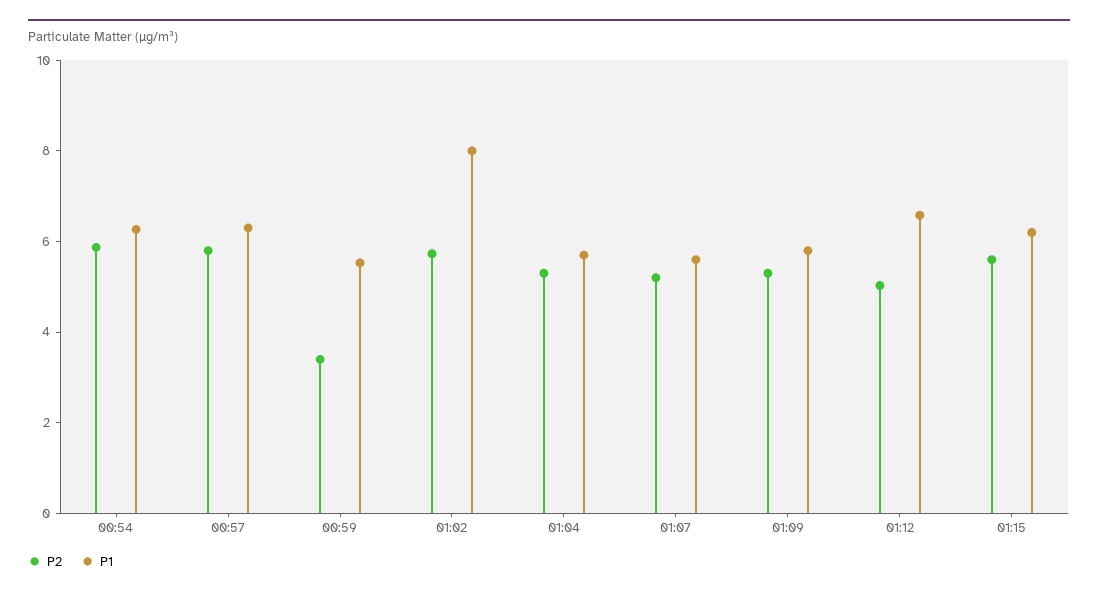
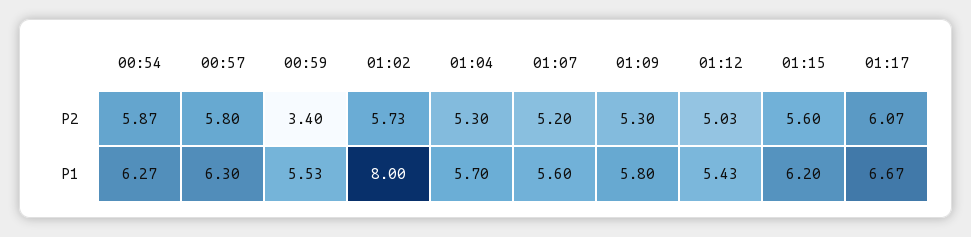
P1, 01:12: 6.5 -> 5.43
P2, 01:17: none -> 6.07
P1, 01:17: none -> 6.67

